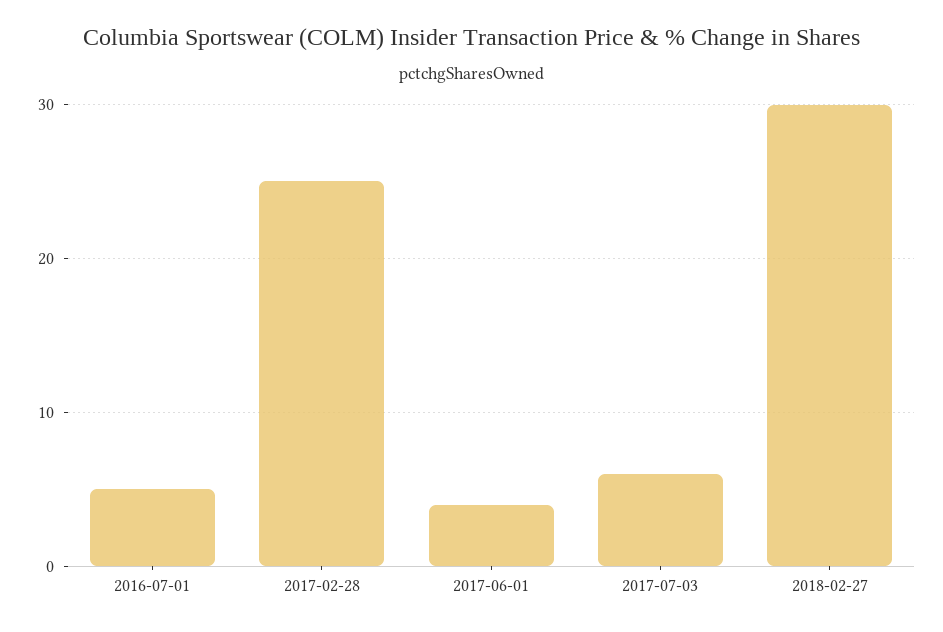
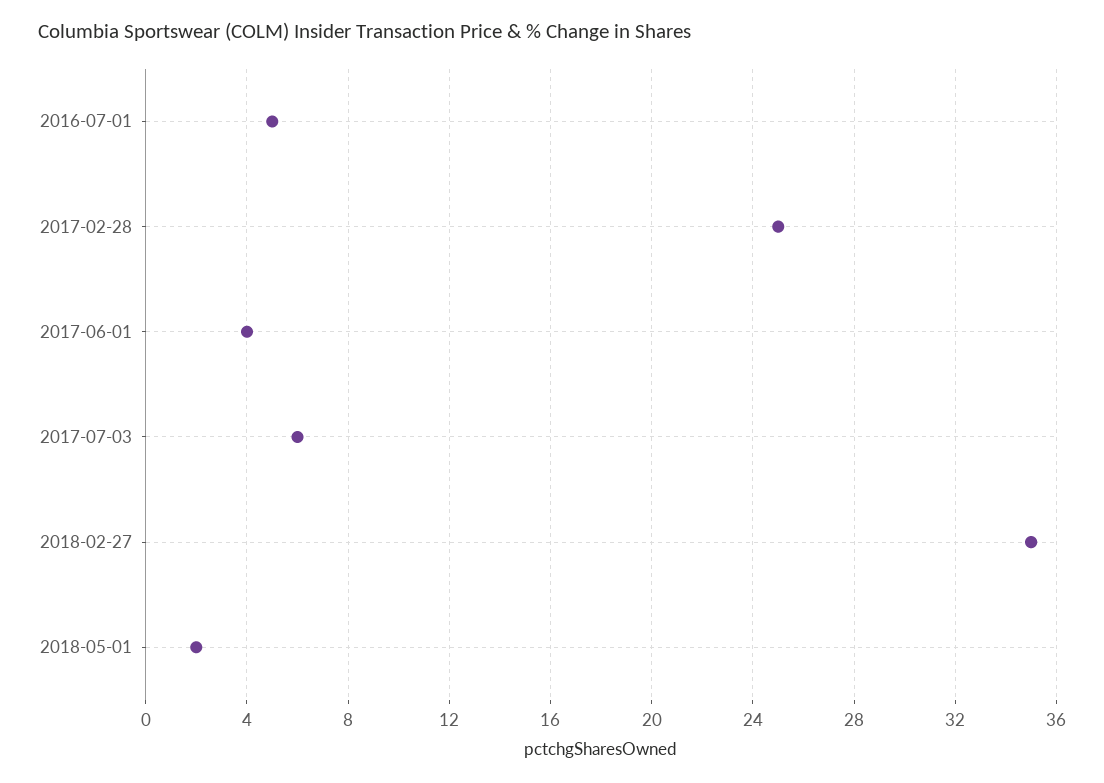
2018-02-27: 30 -> 35
2018-05-01: none -> 2

